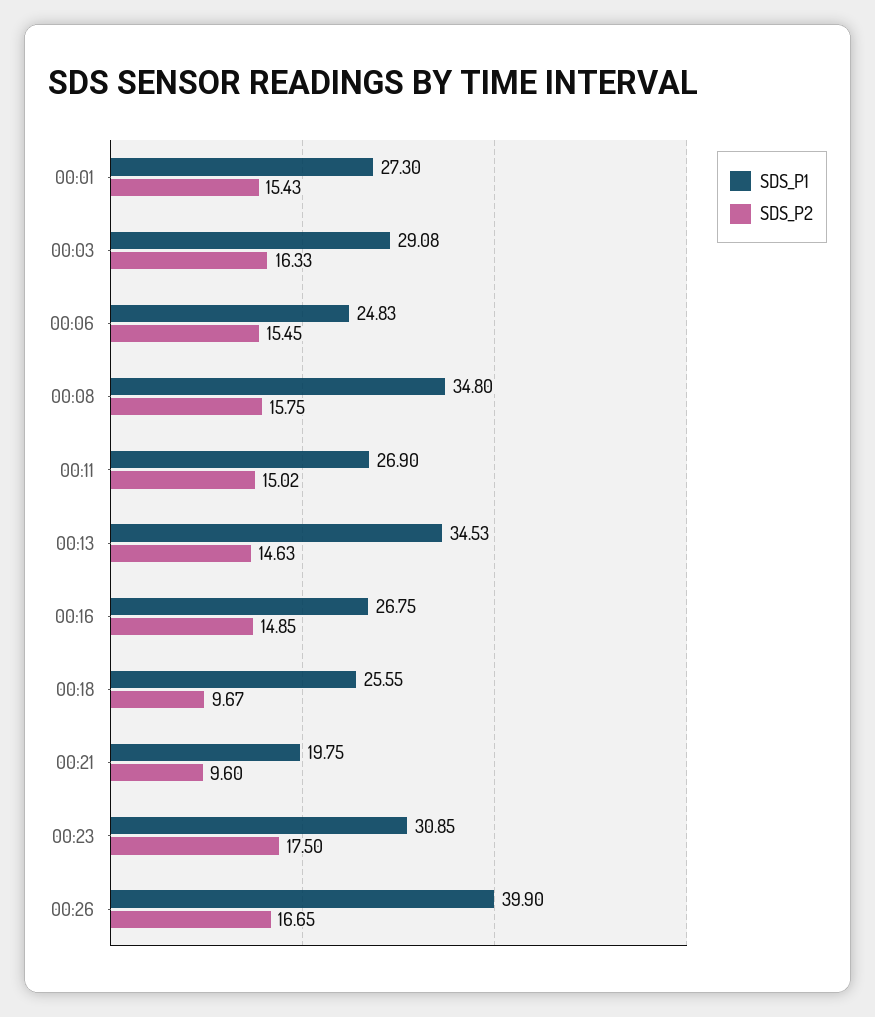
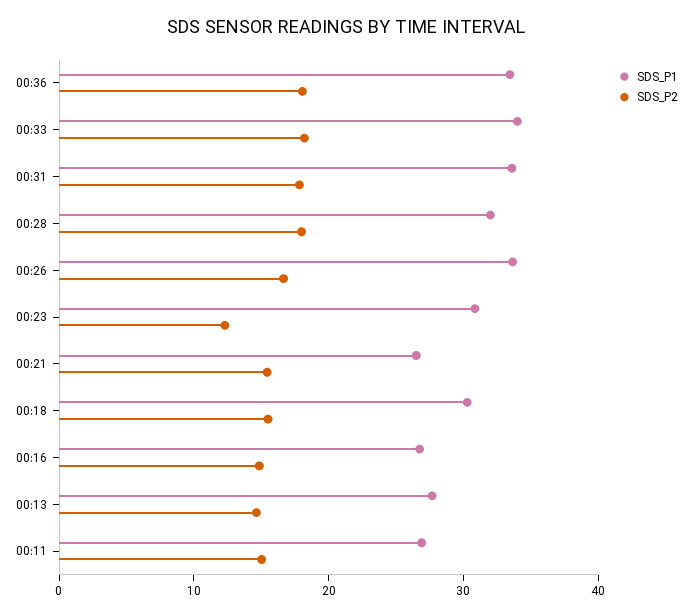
SDS_P1, 00:01: 27.3 -> none
SDS_P2, 00:01: 15.43 -> none
SDS_P1, 00:03: 29.08 -> none
SDS_P2, 00:03: 16.33 -> none
SDS_P1, 00:06: 24.83 -> none
SDS_P2, 00:06: 15.45 -> none
SDS_P1, 00:08: 34.8 -> none
SDS_P2, 00:08: 15.75 -> none
SDS_P1, 00:13: 34.53 -> 28
SDS_P1, 00:18: 25.55 -> 30
SDS_P2, 00:18: 9.67 -> 16
SDS_P1, 00:21: 19.75 -> 26
SDS_P2, 00:21: 9.6 -> 16
SDS_P2, 00:23: 17.5 -> 12
SDS_P1, 00:26: 39.9 -> 34
SDS_P1, 00:36: none -> 34
SDS_P2, 00:36: none -> 18
SDS_P1, 00:33: none -> 34
SDS_P2, 00:33: none -> 18
SDS_P1, 00:31: none -> 34
SDS_P2, 00:31: none -> 18
SDS_P1, 00:28: none -> 32
SDS_P2, 00:28: none -> 18

